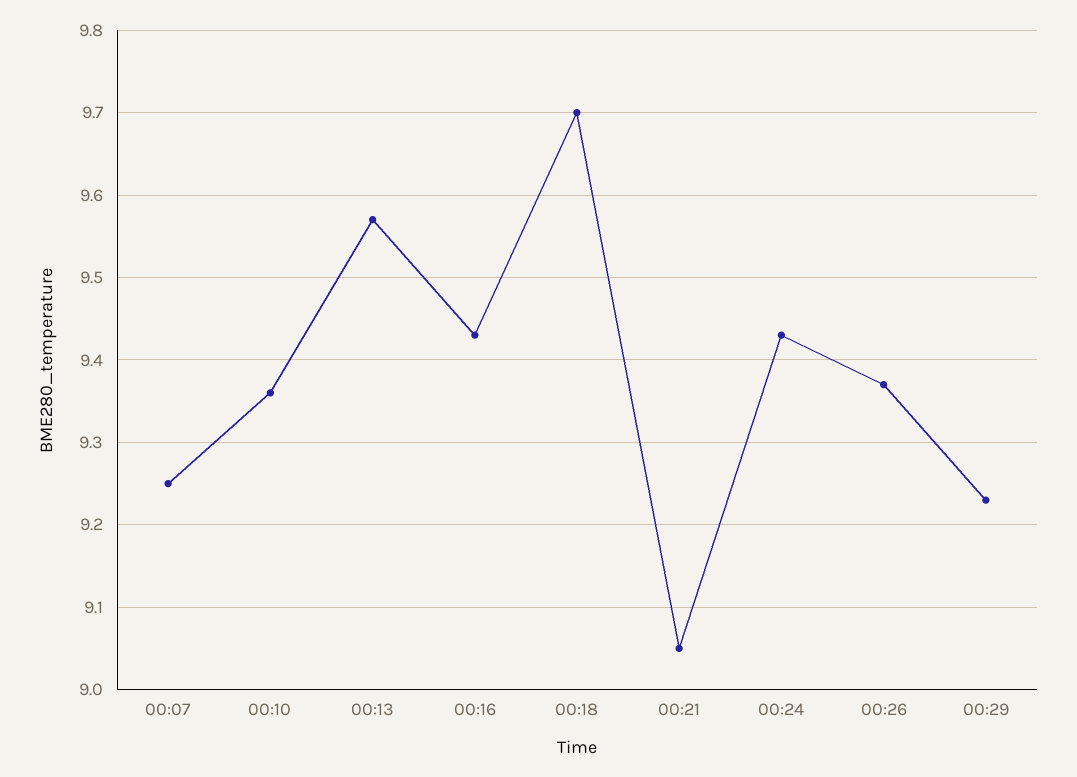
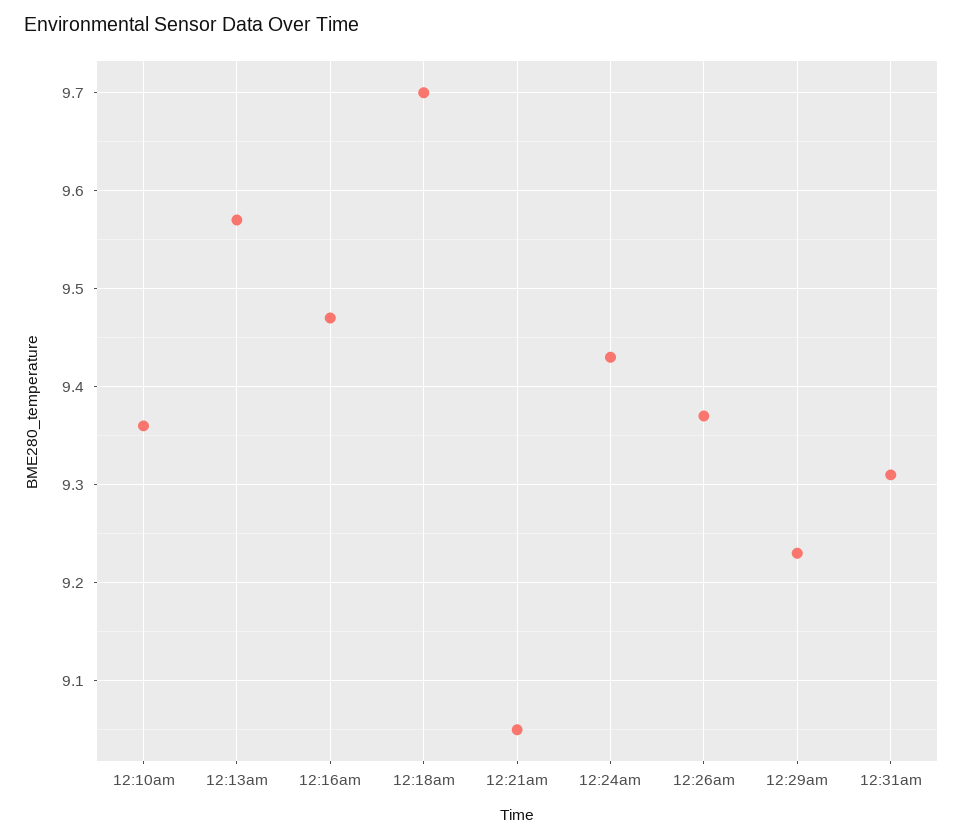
00:07: 9.25 -> none
00:16: 9.43 -> 9.47
12:31am: none -> 9.31

